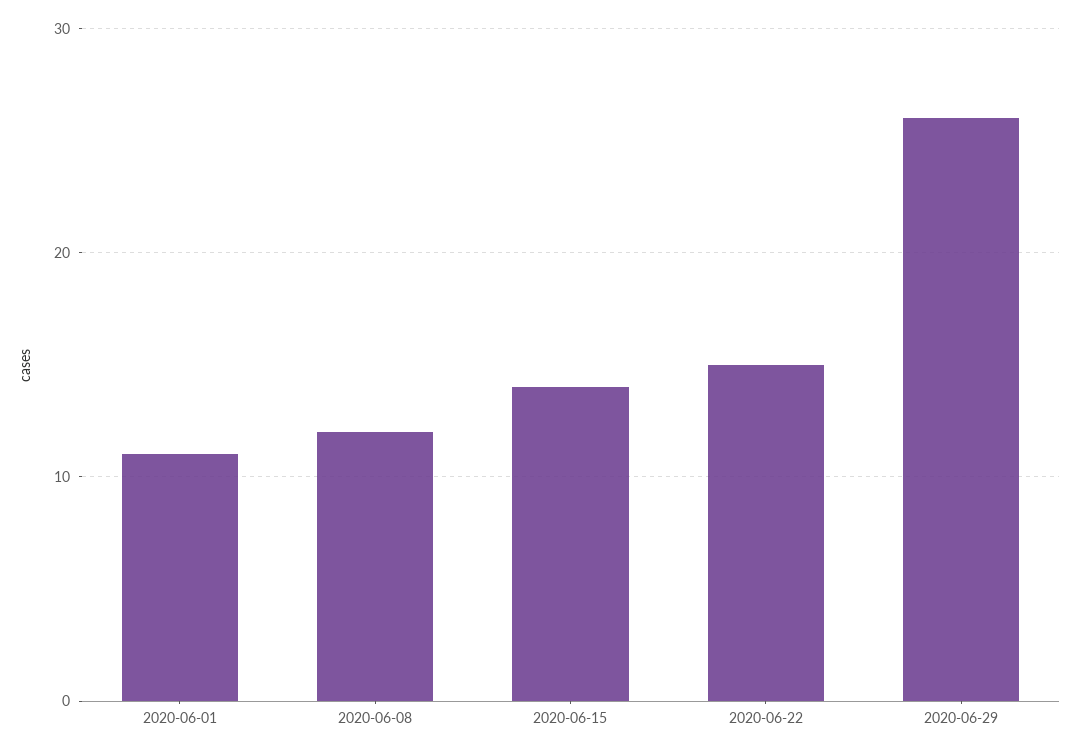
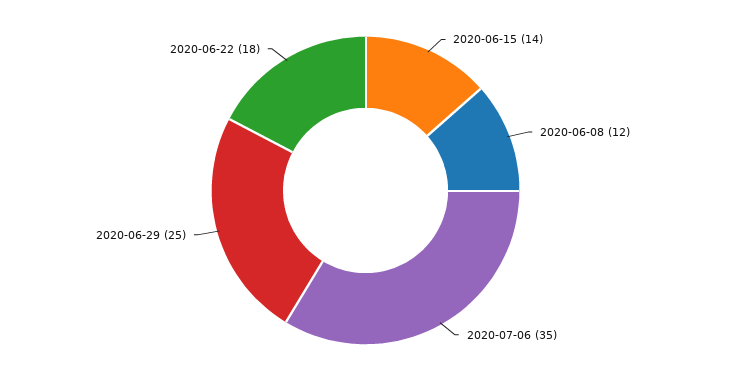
2020-06-01: 11 -> none
2020-06-22: 15 -> 18
2020-06-29: 26 -> 25
2020-07-06: none -> 35

